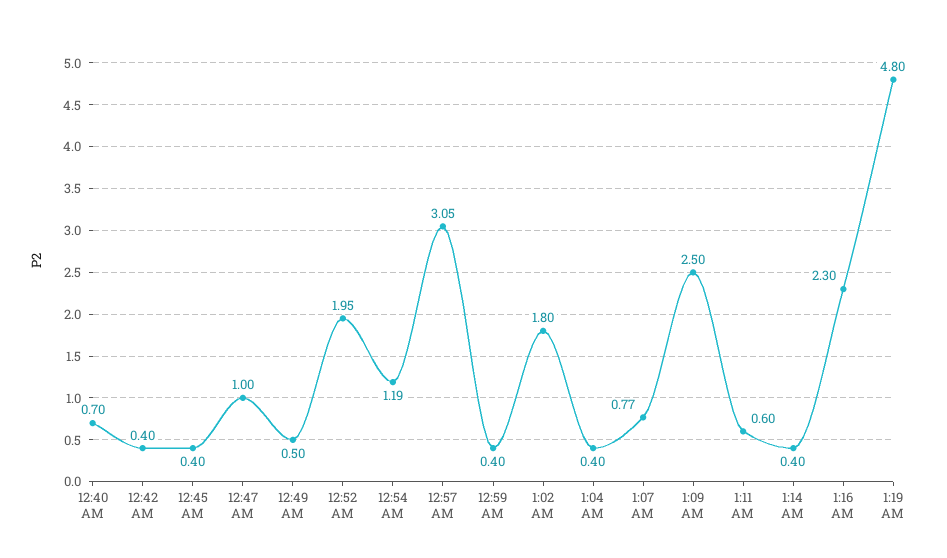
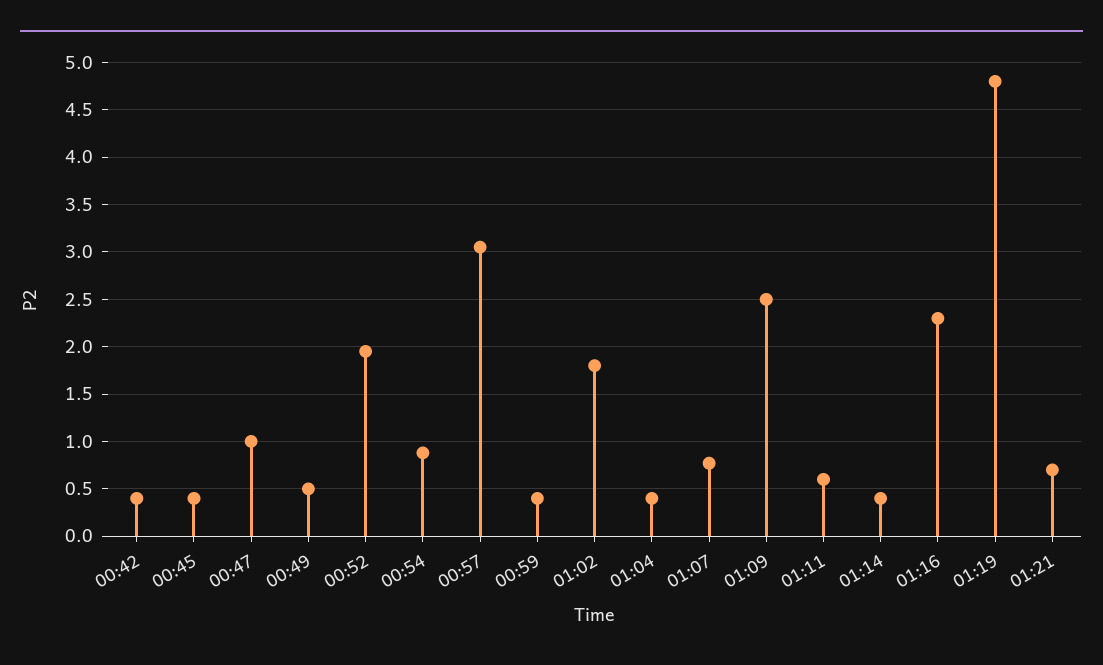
12:40 AM: 0.7 -> none
12:54 AM: 1.19 -> 0.9
01:21: none -> 0.7

